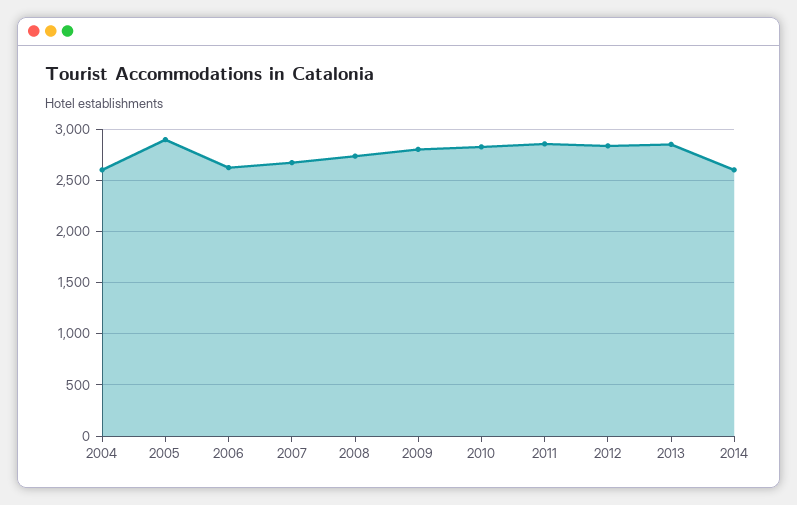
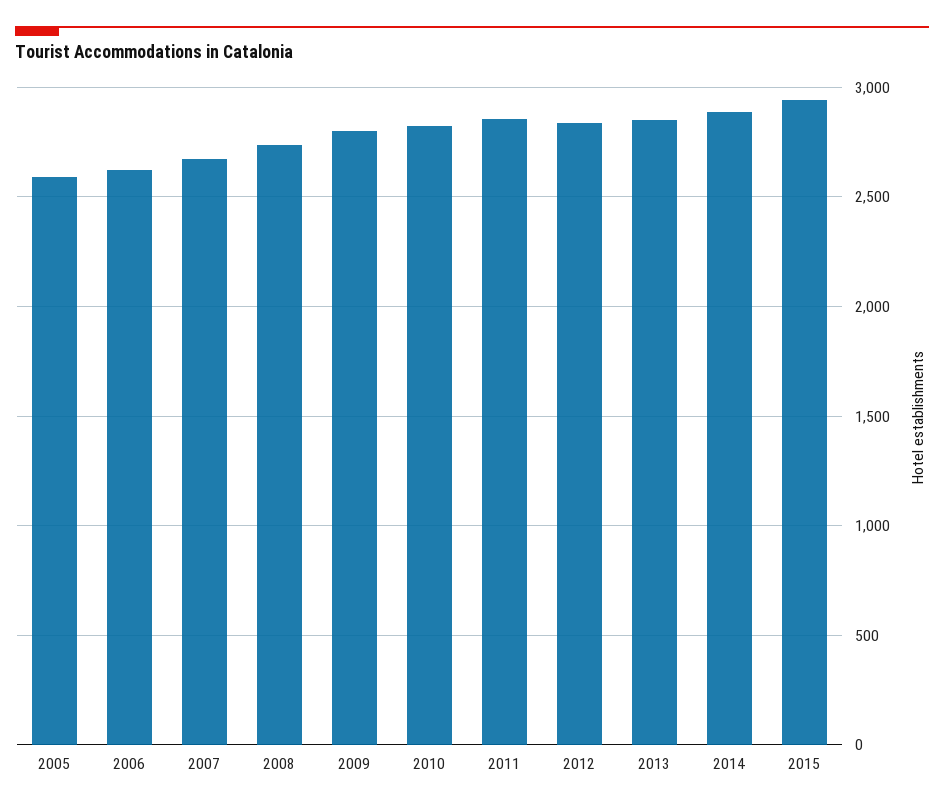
2004: 2600 -> none
2005: 2900 -> 2600
2014: 2600 -> 2900
2015: none -> 2950

